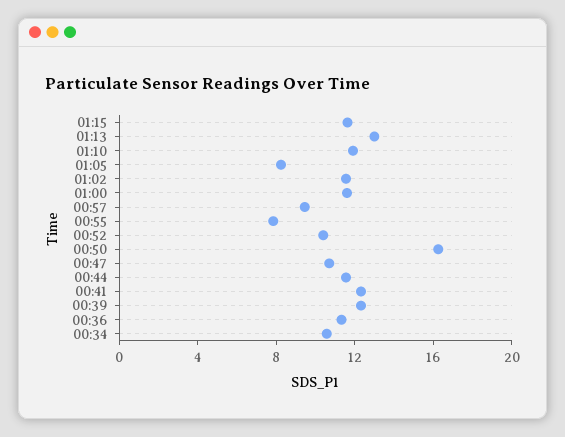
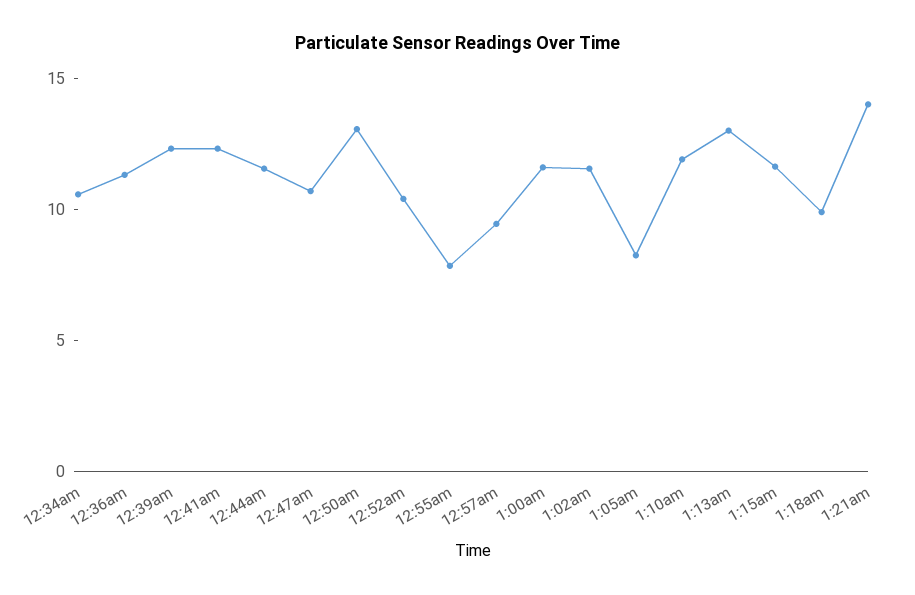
00:50: 16 -> 13
1:18am: none -> 10
1:21am: none -> 14

